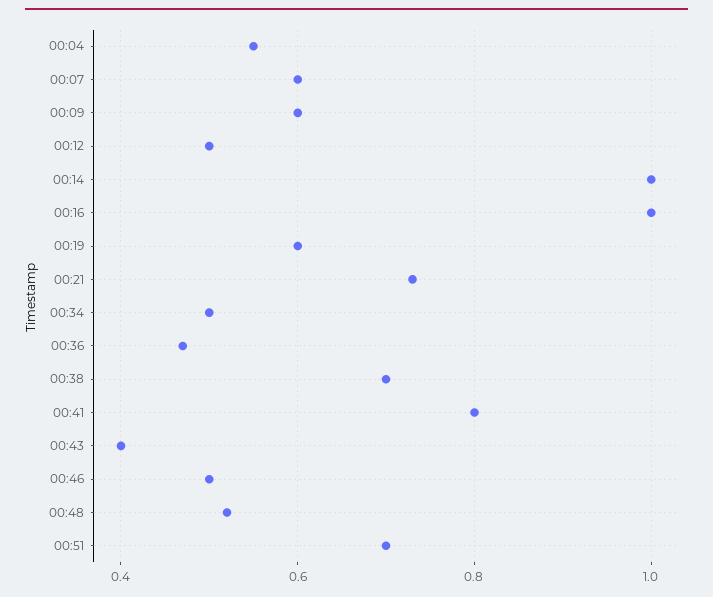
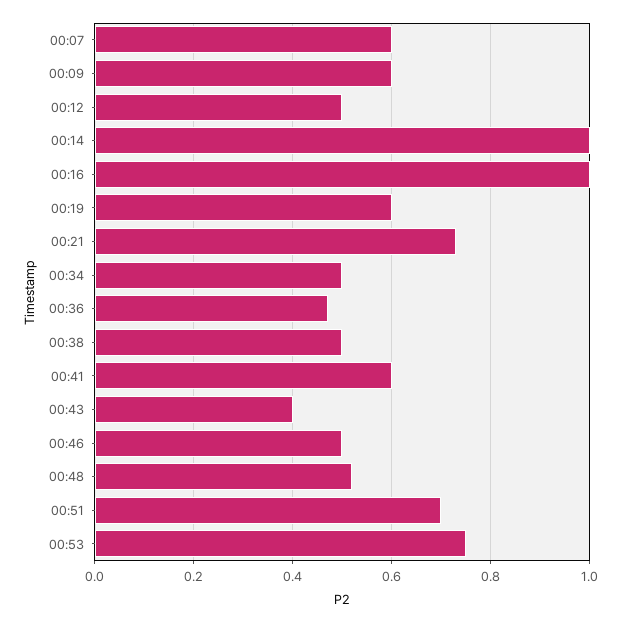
00:04: 0.55 -> none
00:38: 0.7 -> 0.5
00:41: 0.8 -> 0.6
00:53: none -> 0.75

